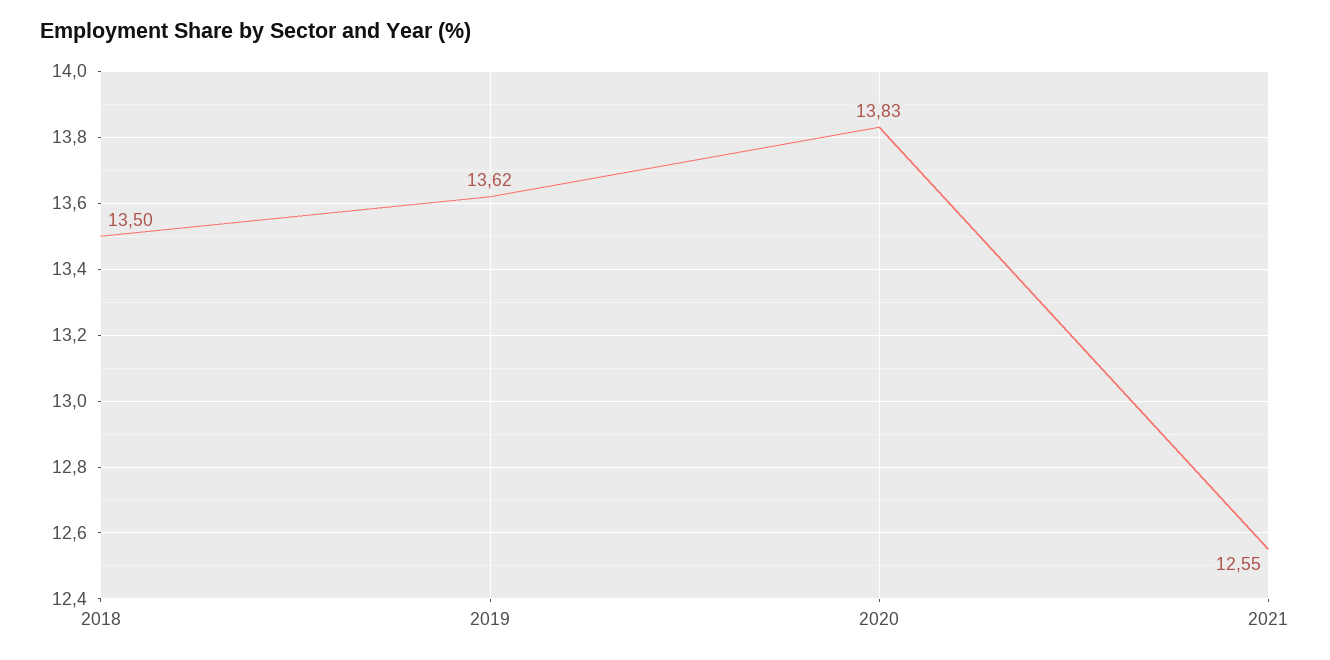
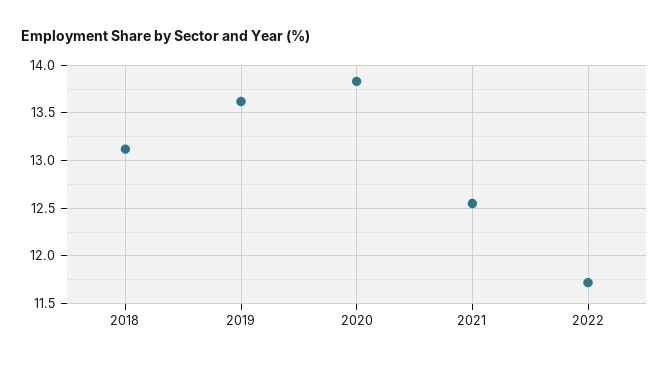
2018: 13.5 -> 13.1
2022: none -> 11.7

